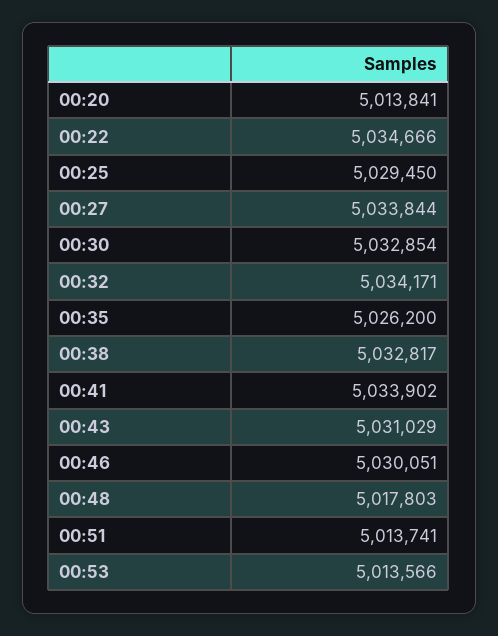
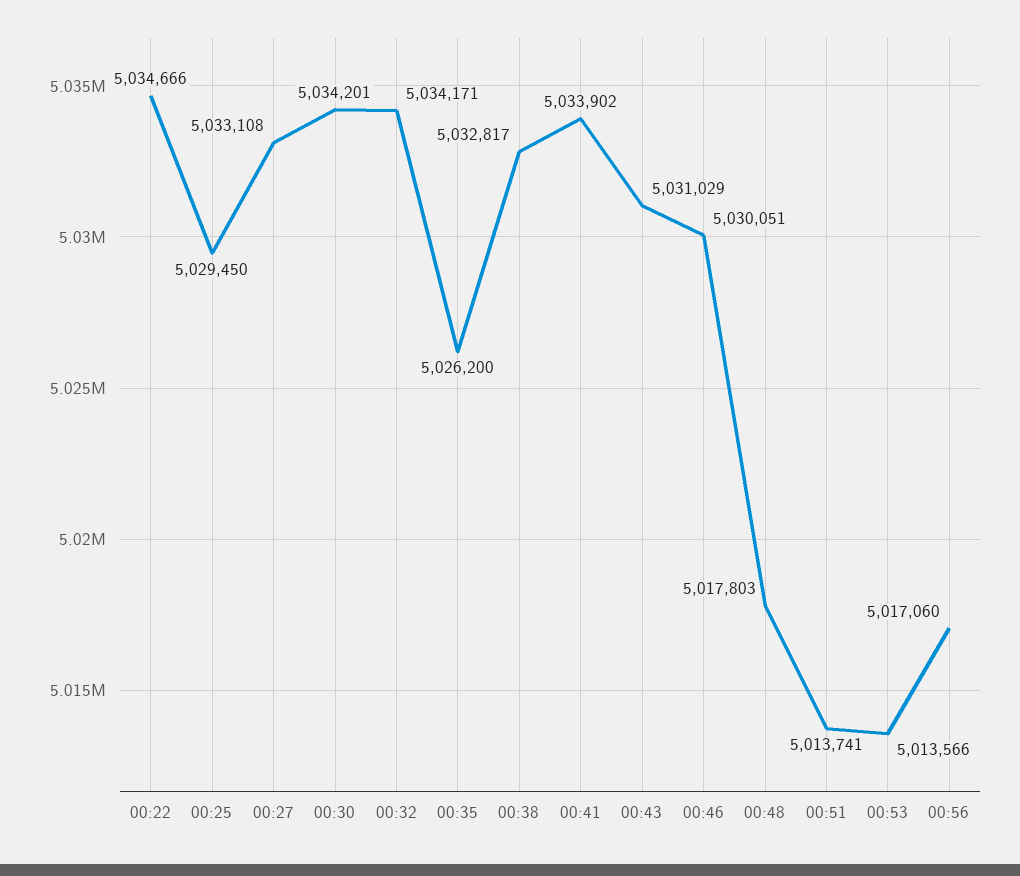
00:20: 5013841 -> none
00:27: 5033844 -> 5033108
00:30: 5032854 -> 5034201
00:56: none -> 5017060

